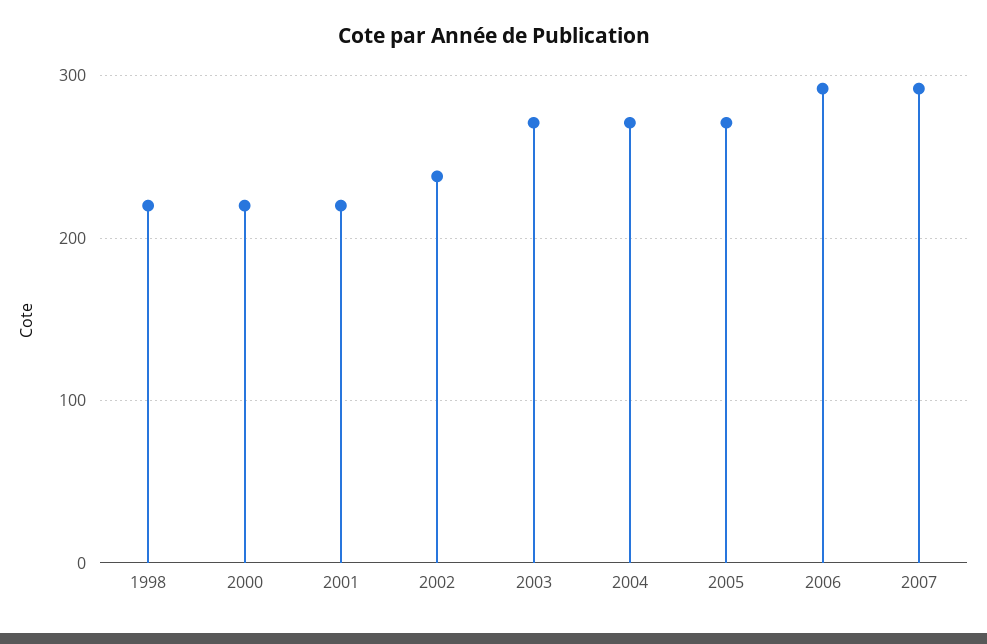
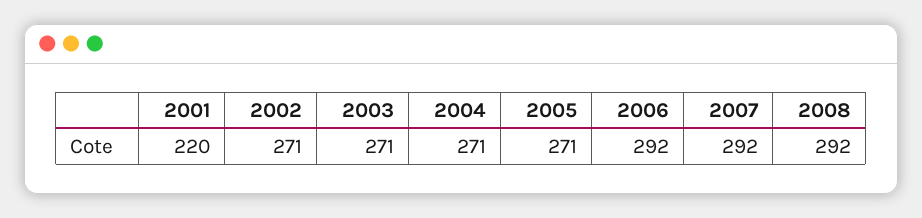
1998: 220 -> none
2000: 220 -> none
2002: 240 -> 271
2008: none -> 292

